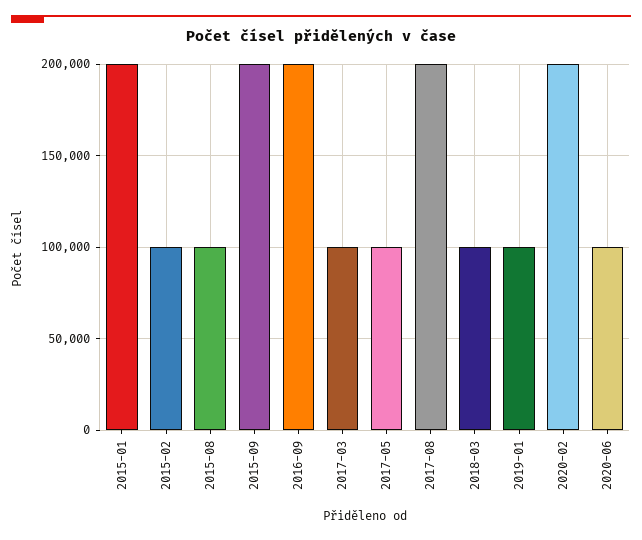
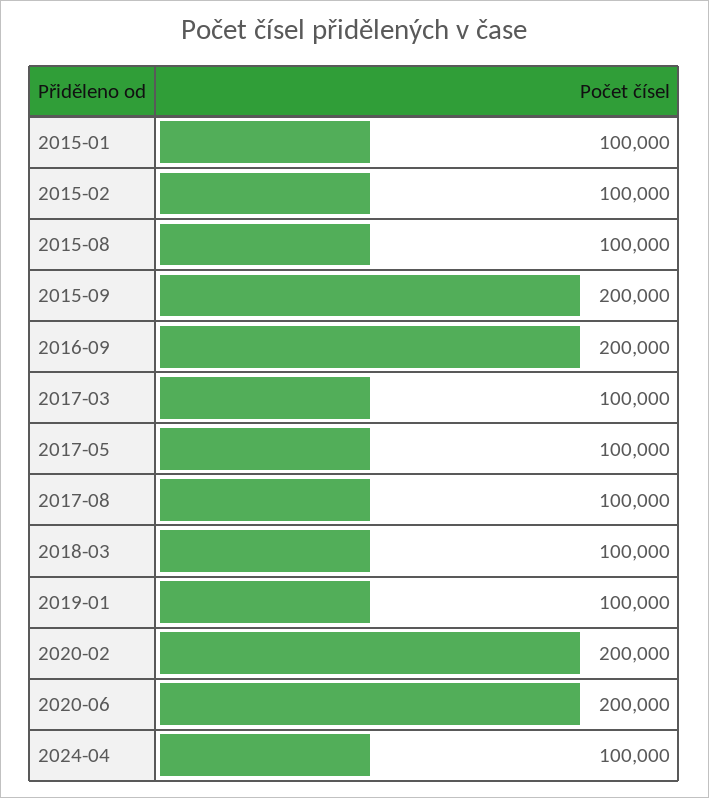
2015-01: 200000 -> 100000
2017-08: 200000 -> 100000
2020-06: 100000 -> 200000
2024-04: none -> 100000

